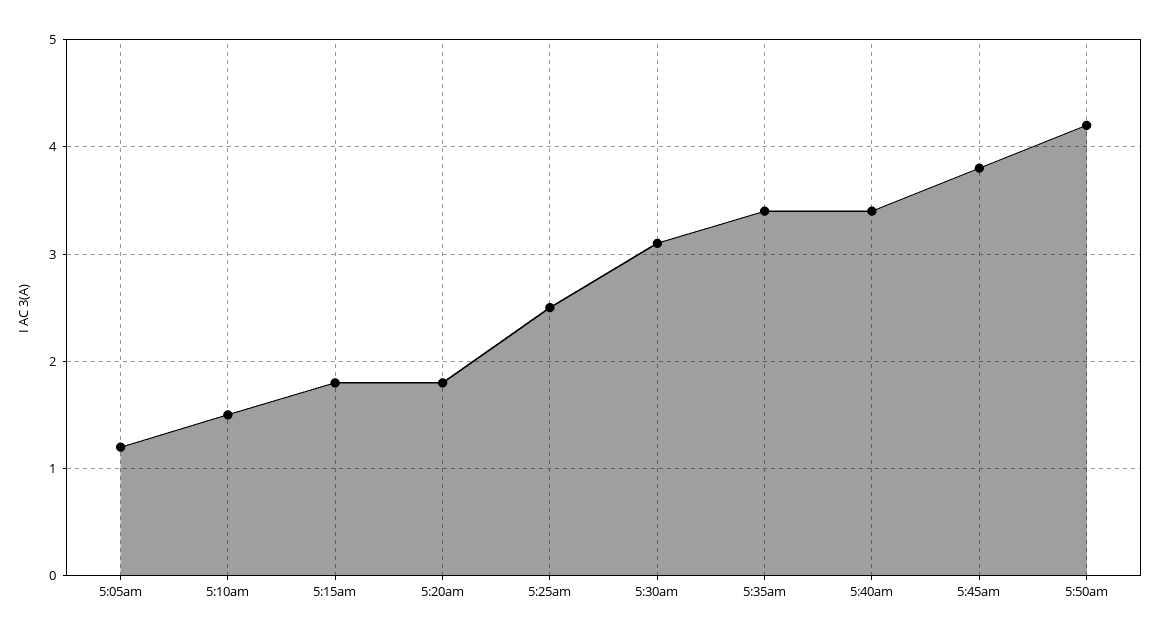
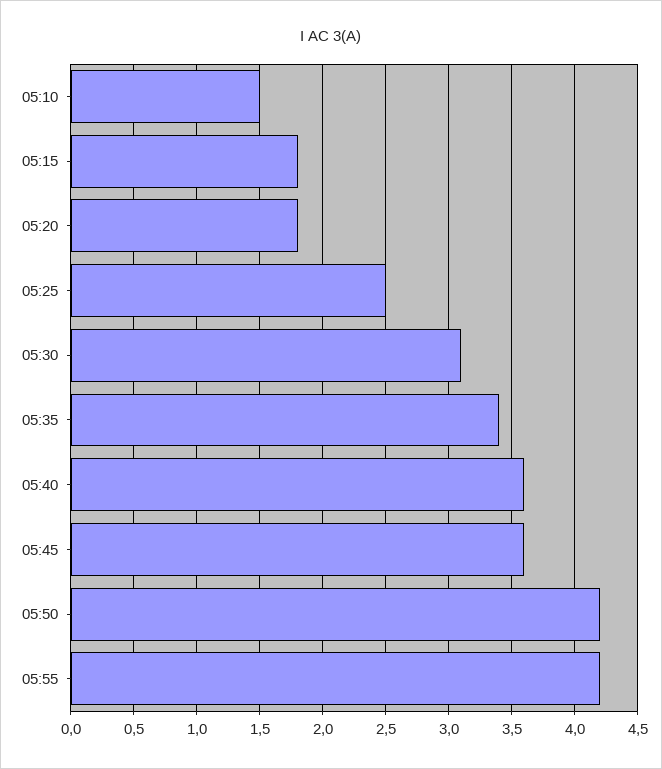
5:05am: 1.2 -> none
5:40am: 3.4 -> 3.6
5:45am: 3.8 -> 3.6
05:55: none -> 4.2

